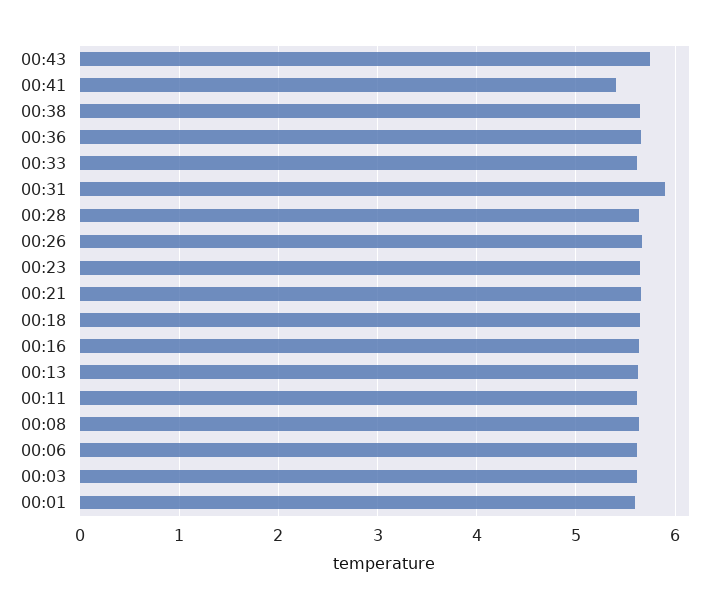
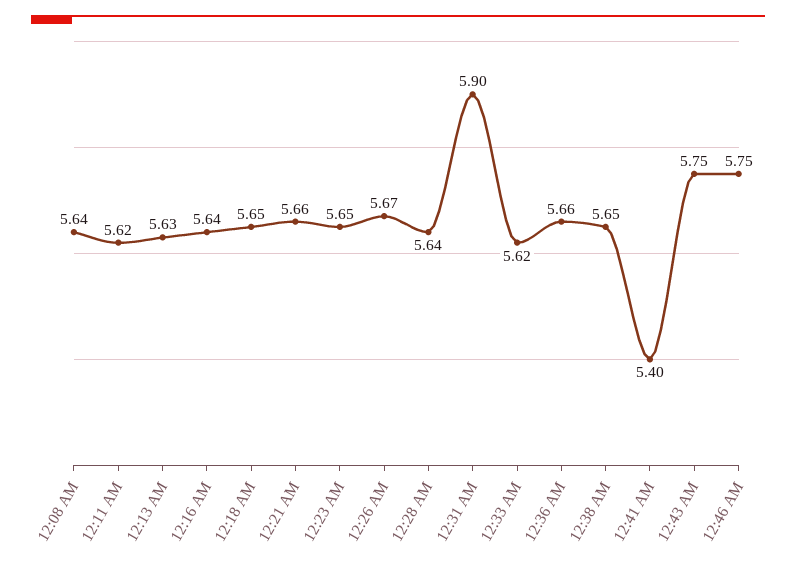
00:06: 5.6 -> none
00:03: 5.6 -> none
00:01: 5.6 -> none
12:46 AM: none -> 5.75

